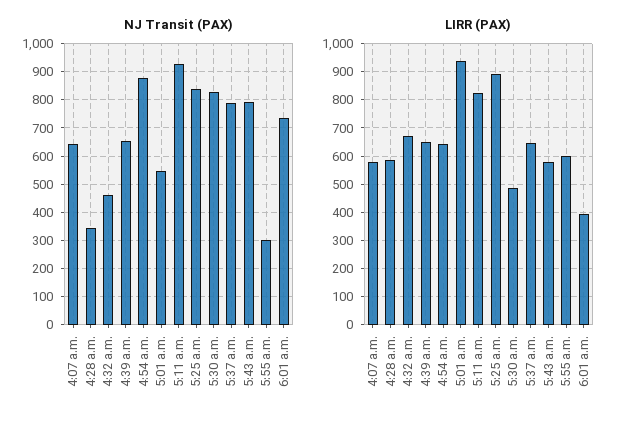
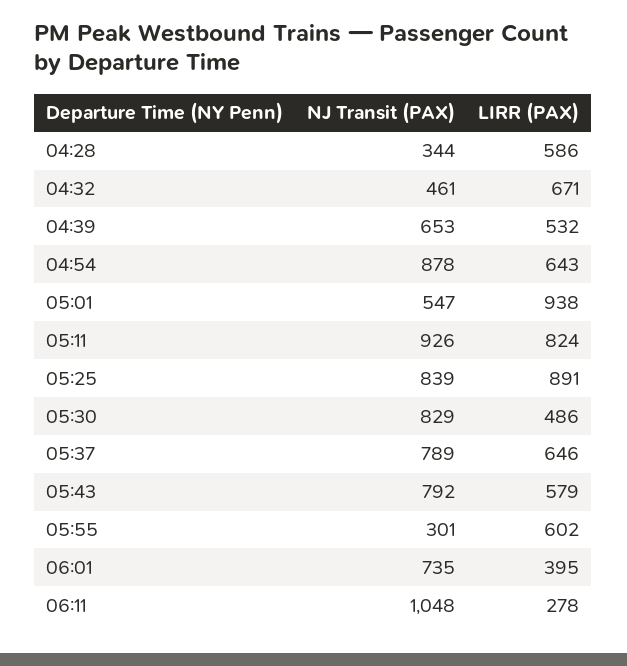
NJ Transit (PAX), 4:07 a.m.: 650 -> none
LIRR (PAX), 4:07 a.m.: 575 -> none
LIRR (PAX), 4:39 a.m.: 650 -> 532
NJ Transit (PAX), 06:11: none -> 1048
LIRR (PAX), 06:11: none -> 278

